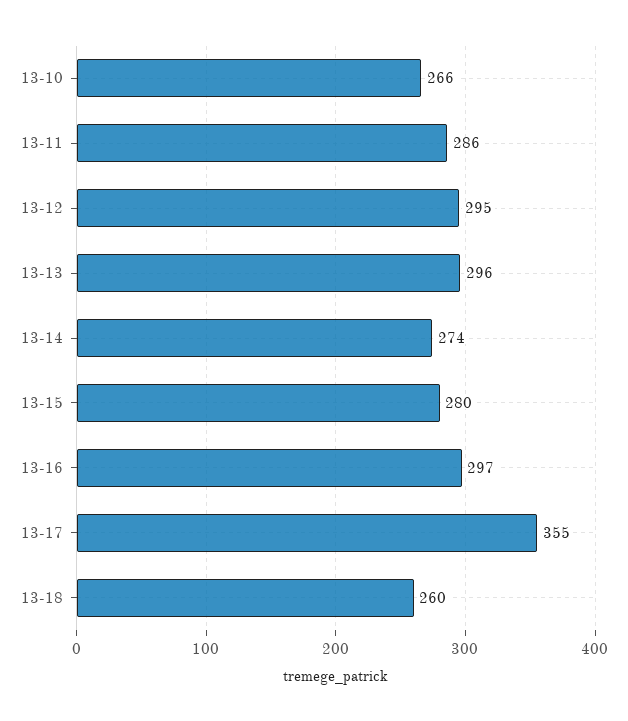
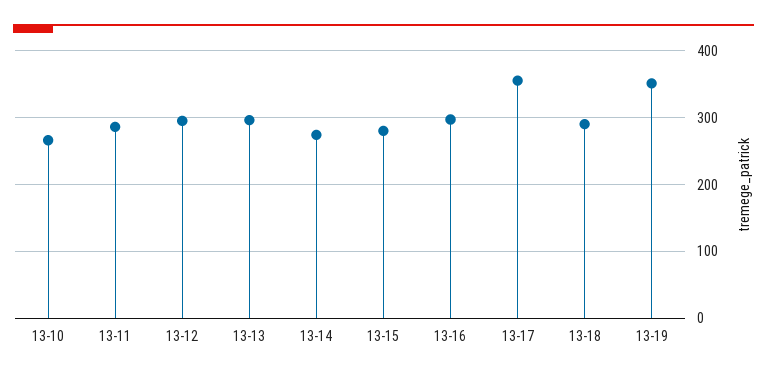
13-18: 260 -> 290
13-19: none -> 350

